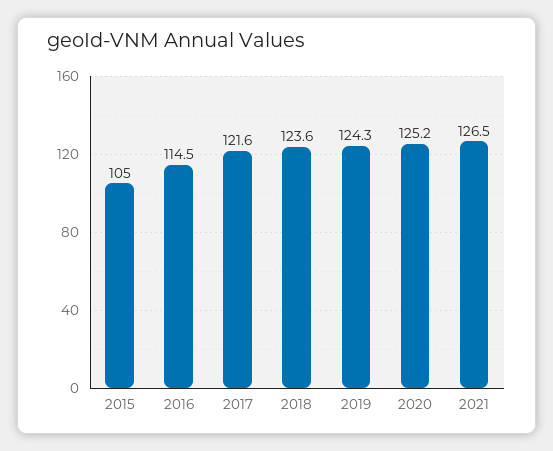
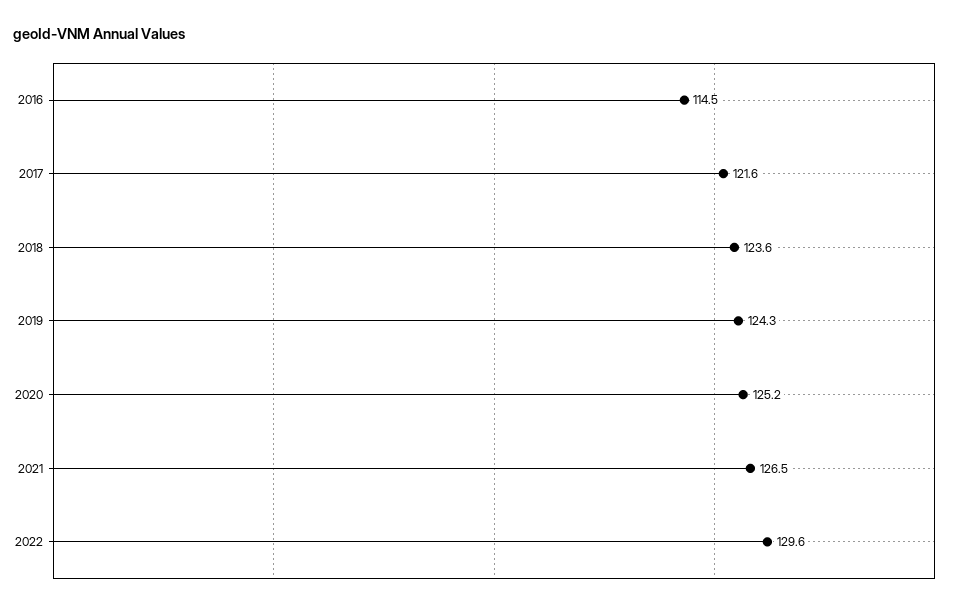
2015: 105 -> none
2022: none -> 129.6

